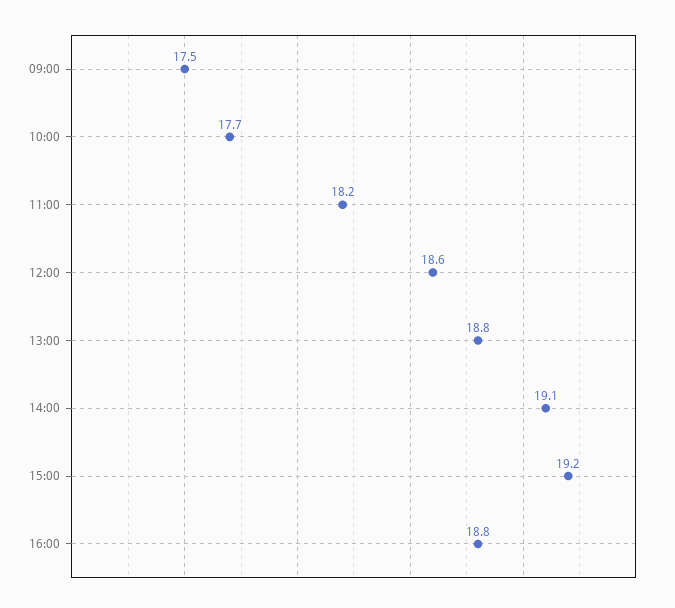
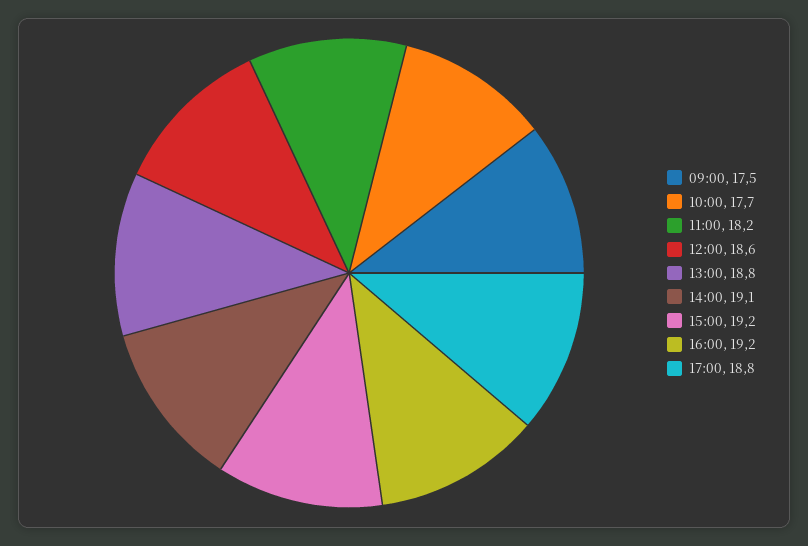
16:00: 18.8 -> 19.2
17:00: none -> 18.8

